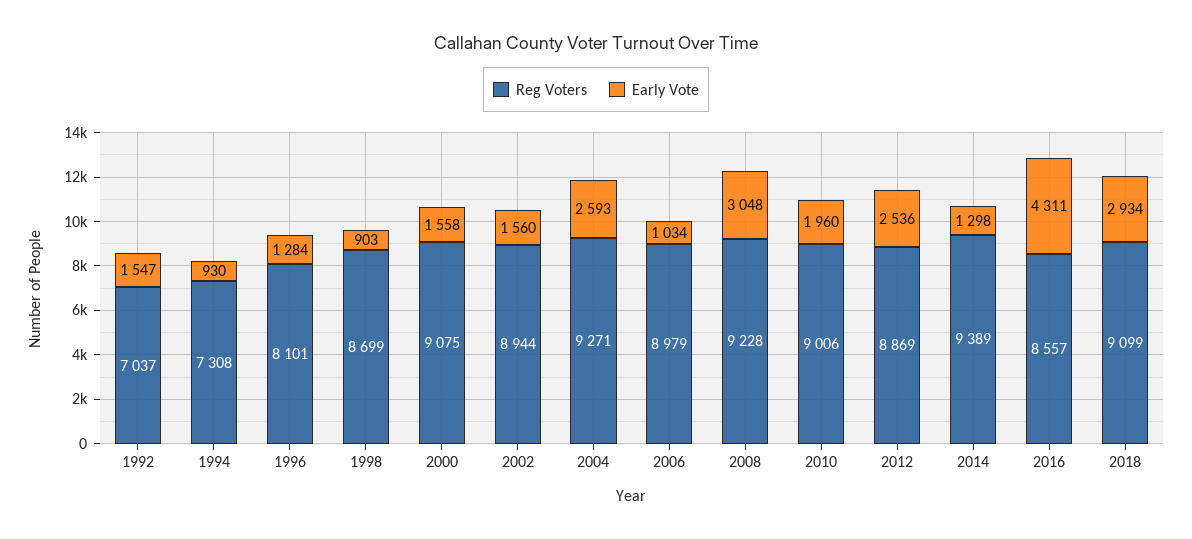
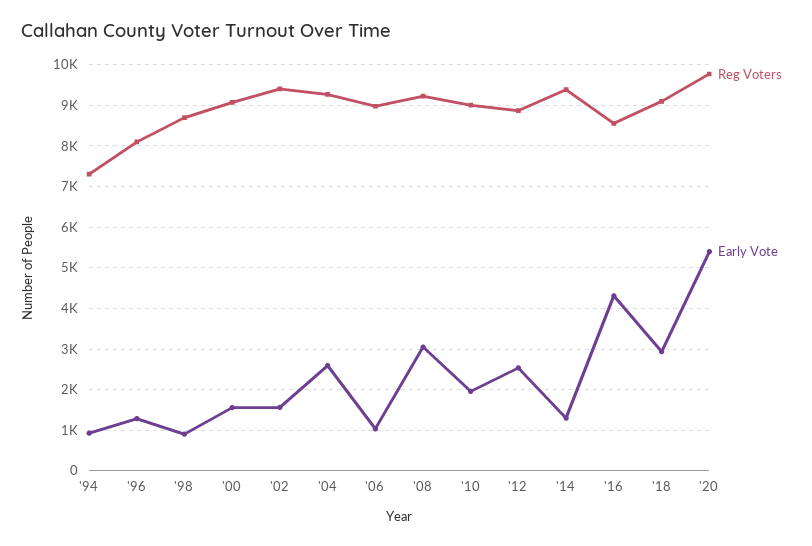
Reg Voters, 1992: 7037 -> none
Early Vote, 1992: 1547 -> none
Reg Voters, 2002: 8944 -> 9400
Reg Voters, '20: none -> 9800
Early Vote, '20: none -> 5400

